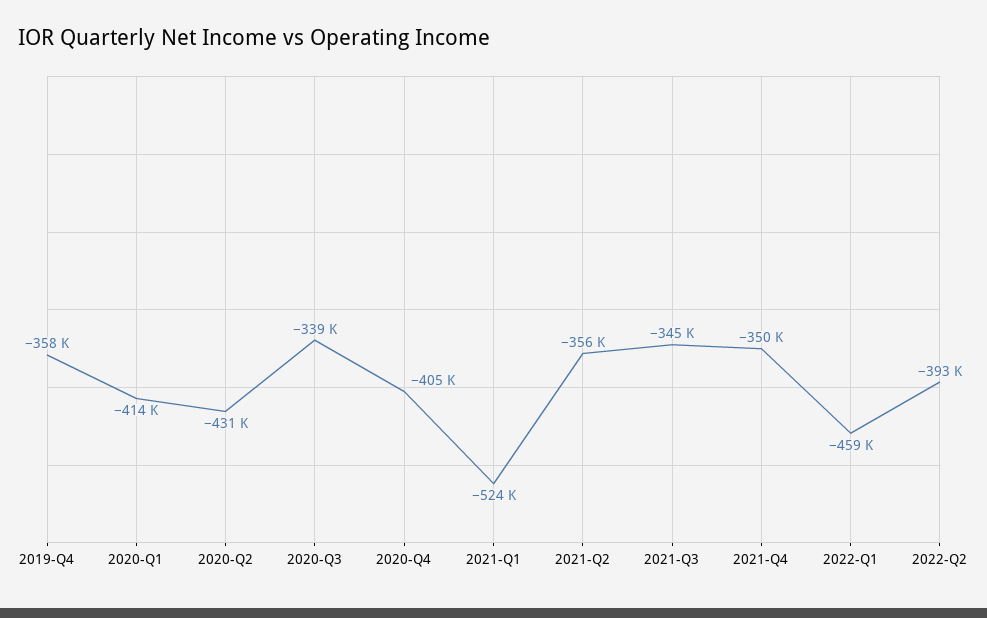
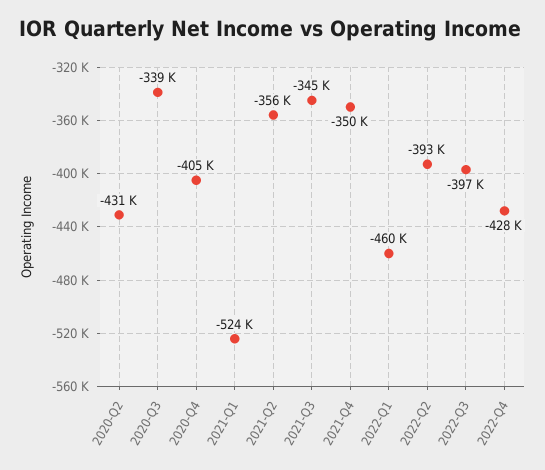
2019-Q4: -358000 -> none
2020-Q1: -414000 -> none
2022-Q1: -459000 -> -460000
2022-Q3: none -> -397000
2022-Q4: none -> -428000

